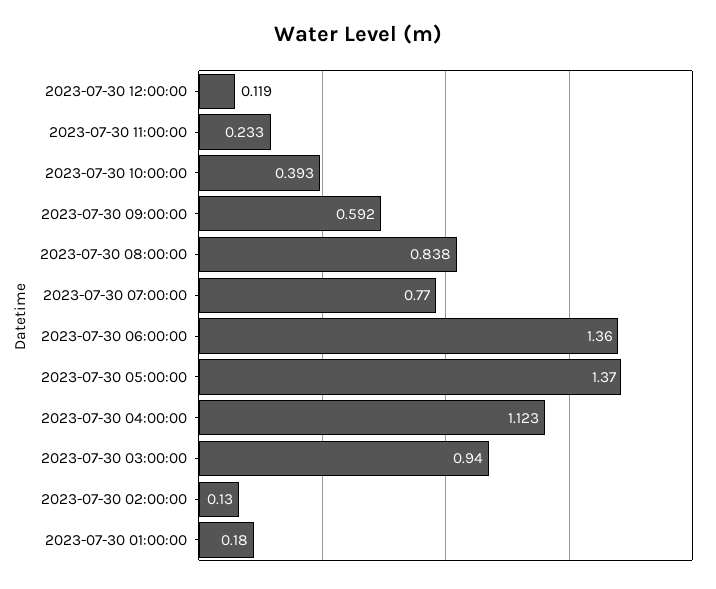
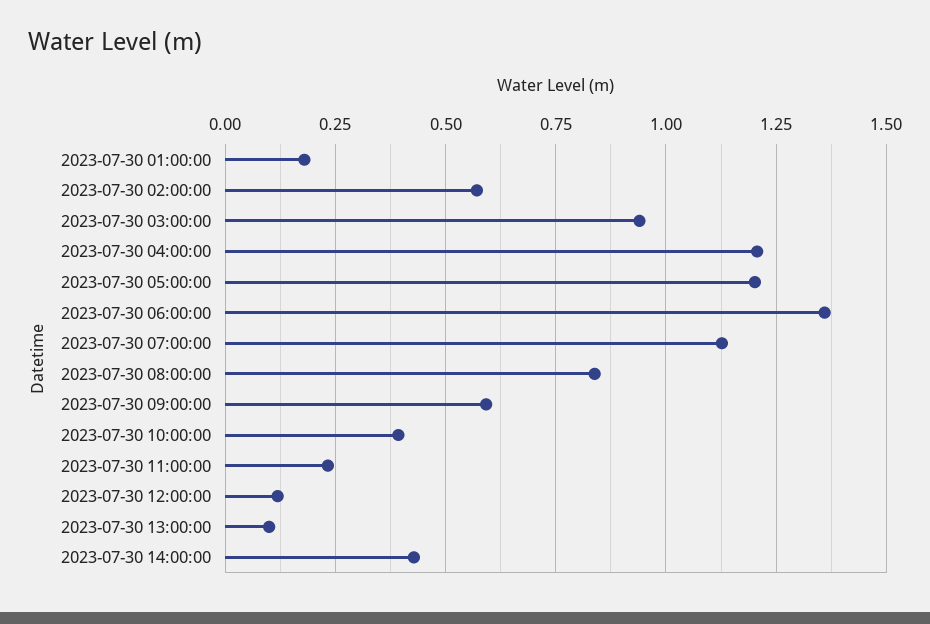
2023-07-30 07:00:00: 0.77 -> 1.125
2023-07-30 05:00:00: 1.37 -> 1.2
2023-07-30 04:00:00: 1.123 -> 1.2
2023-07-30 02:00:00: 0.13 -> 0.575
2023-07-30 13:00:00: none -> 0.1
2023-07-30 14:00:00: none -> 0.425

